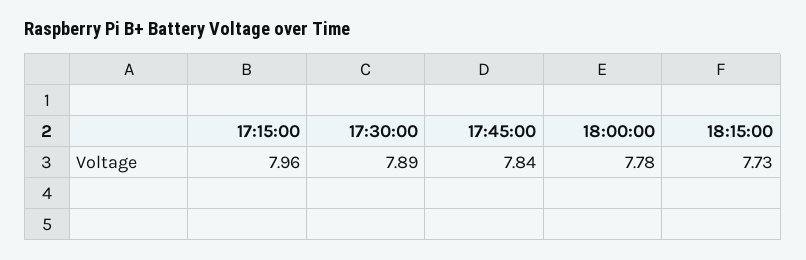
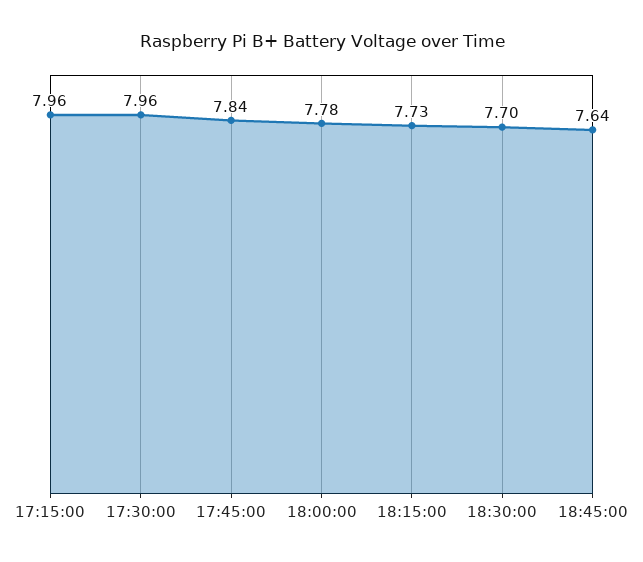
17:30:00: 7.89 -> 7.96
18:30:00: none -> 7.7
18:45:00: none -> 7.64

